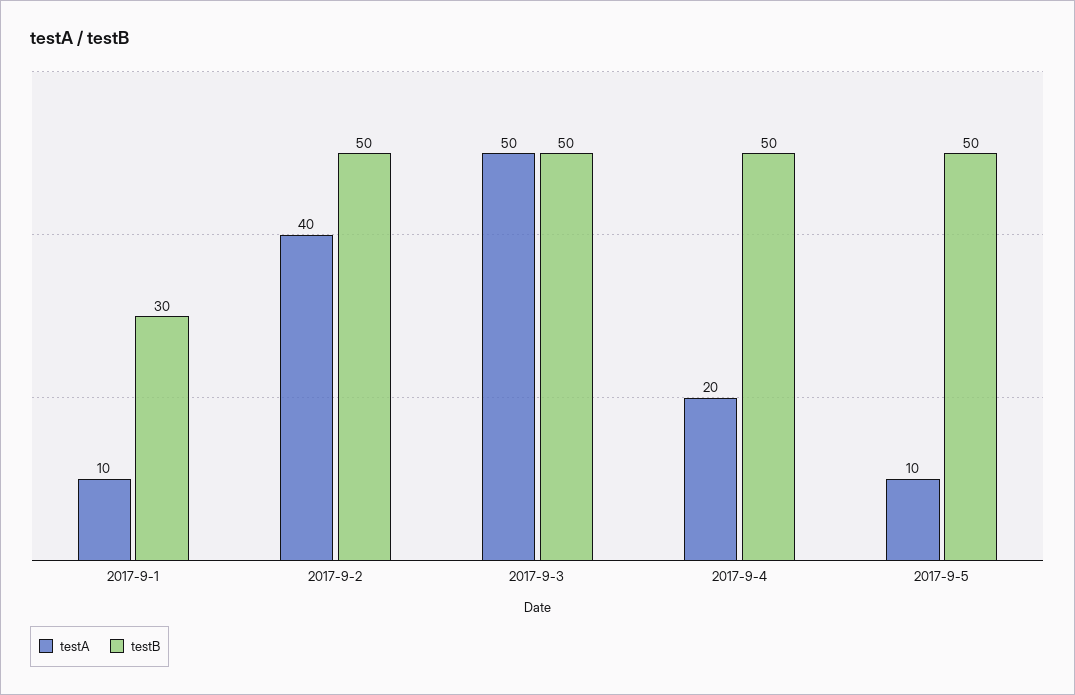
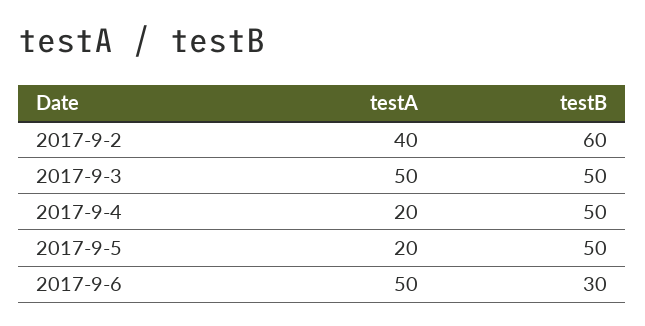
testA, 2017-9-1: 10 -> none
testB, 2017-9-1: 30 -> none
testB, 2017-9-2: 50 -> 60
testA, 2017-9-5: 10 -> 20
testA, 2017-9-6: none -> 50
testB, 2017-9-6: none -> 30

